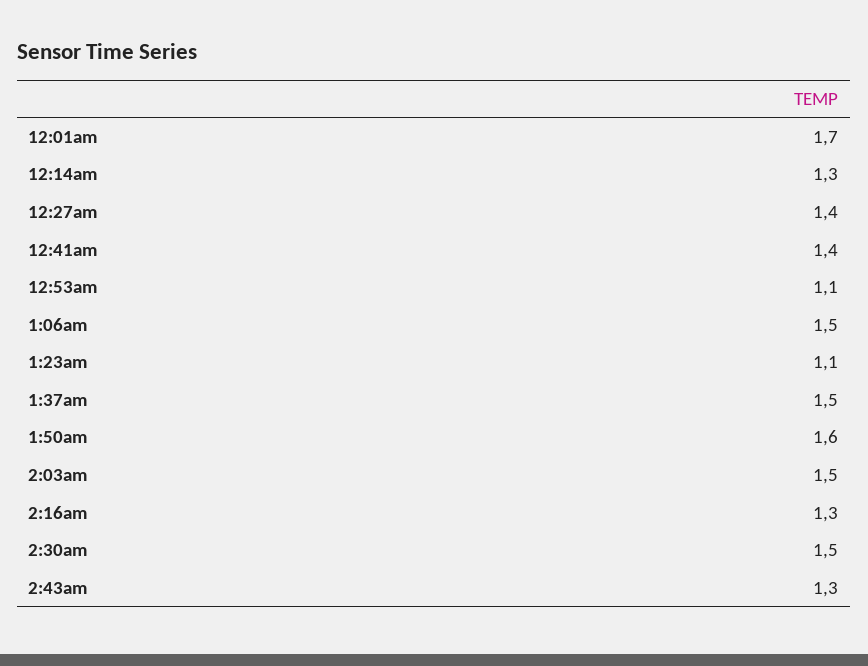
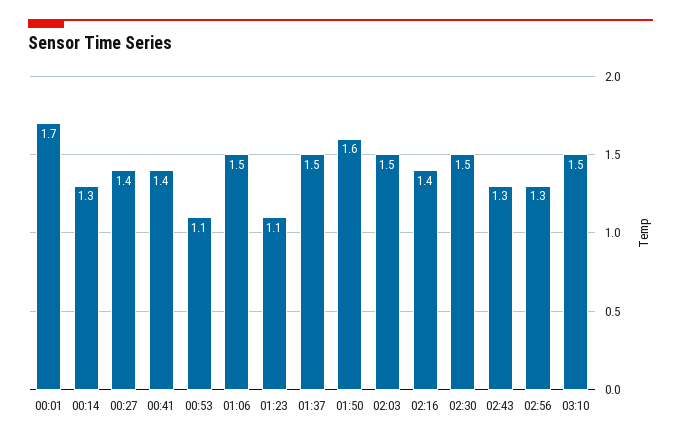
2:16am: 1.3 -> 1.4
02:56: none -> 1.3
03:10: none -> 1.5

